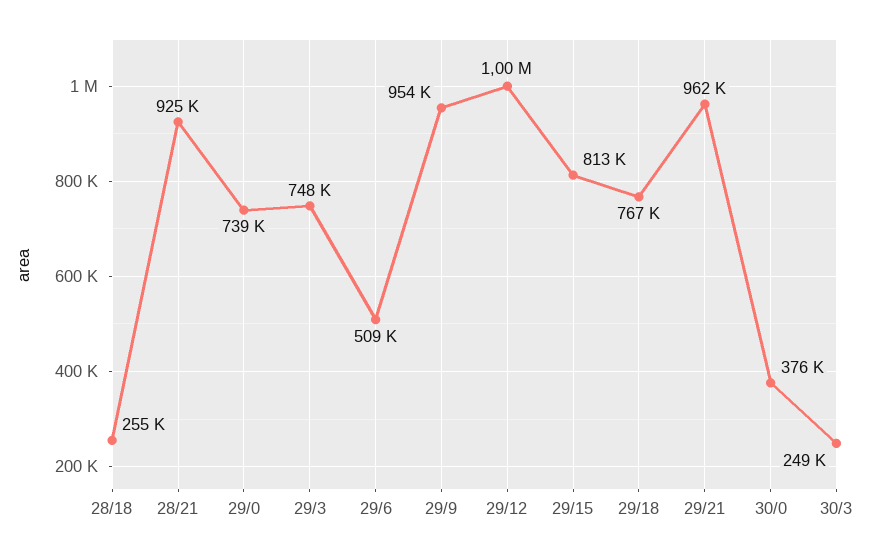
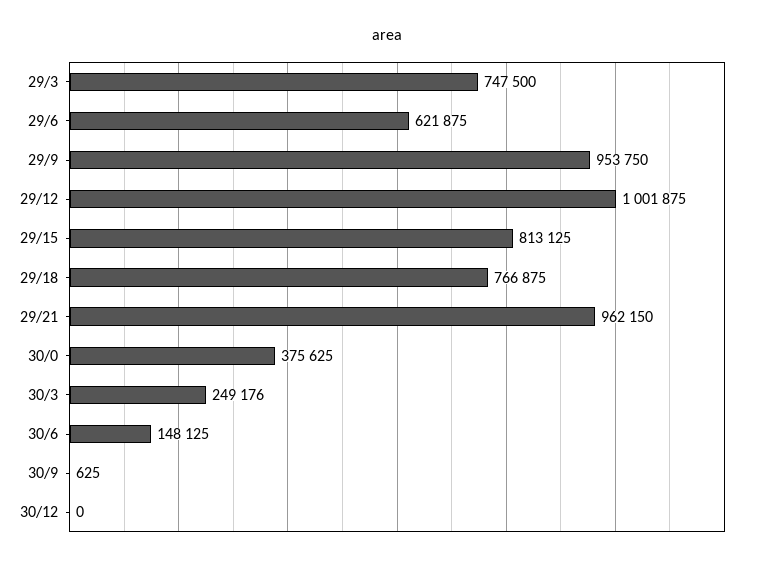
28/18: 255000 -> none
28/21: 925000 -> none
29/0: 739000 -> none
29/6: 509000 -> 621875
30/6: none -> 148125
30/9: none -> 625
30/12: none -> 0

